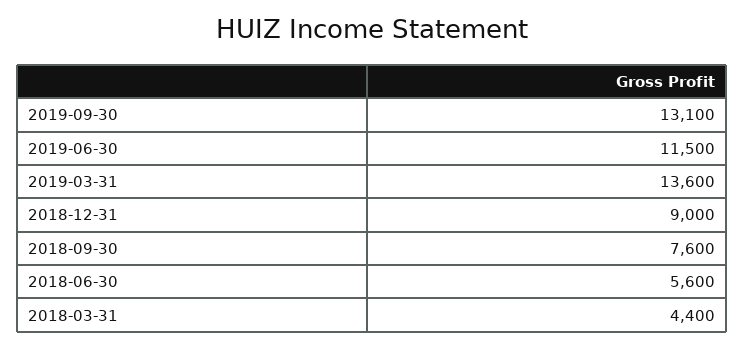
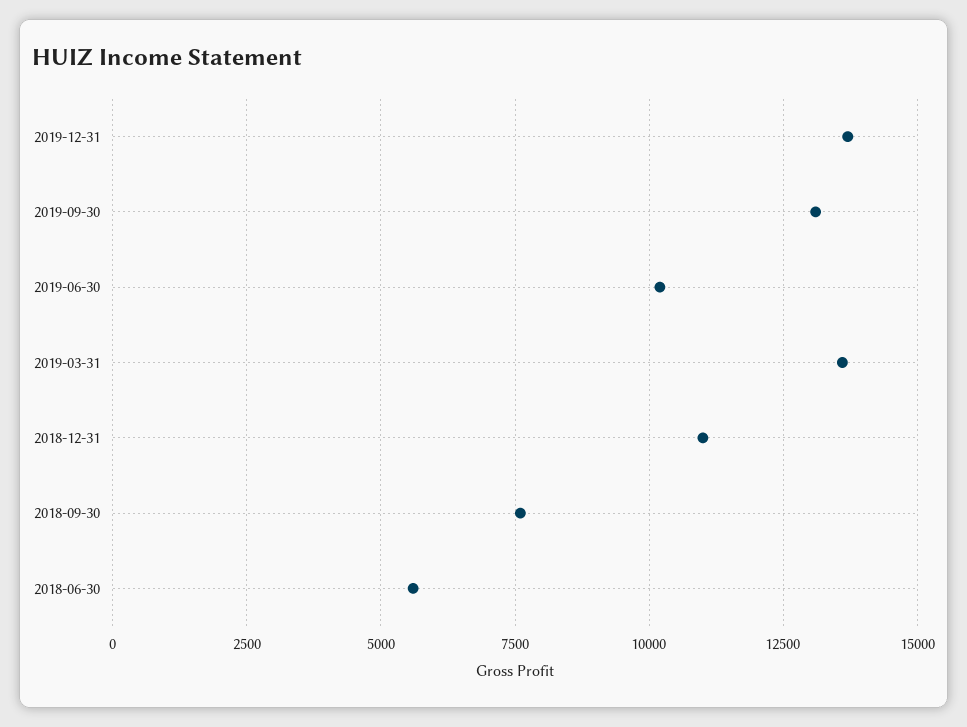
2019-06-30: 11500 -> 10250
2018-12-31: 9000 -> 11000
2018-03-31: 4400 -> none
2019-12-31: none -> 13750

